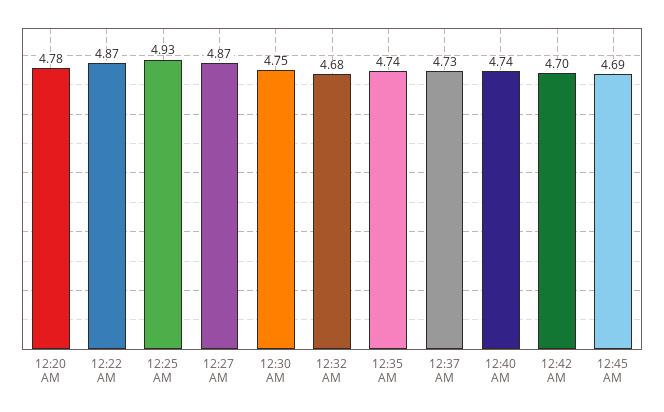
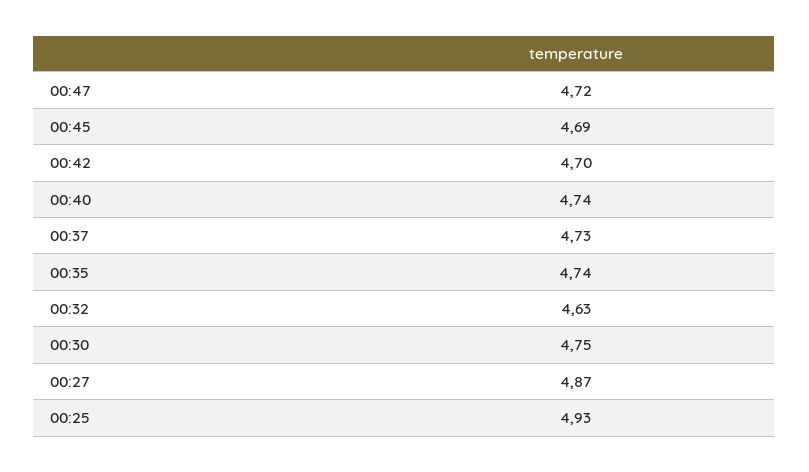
12:20 AM: 4.78 -> none
12:22 AM: 4.87 -> none
12:32 AM: 4.68 -> 4.63
00:47: none -> 4.72

